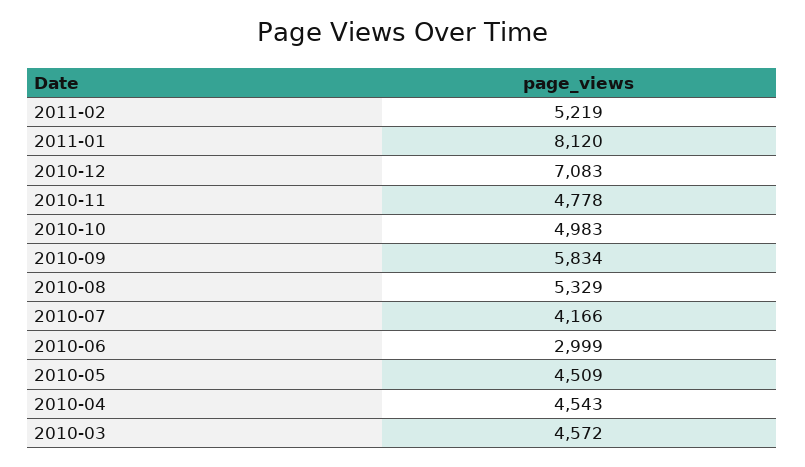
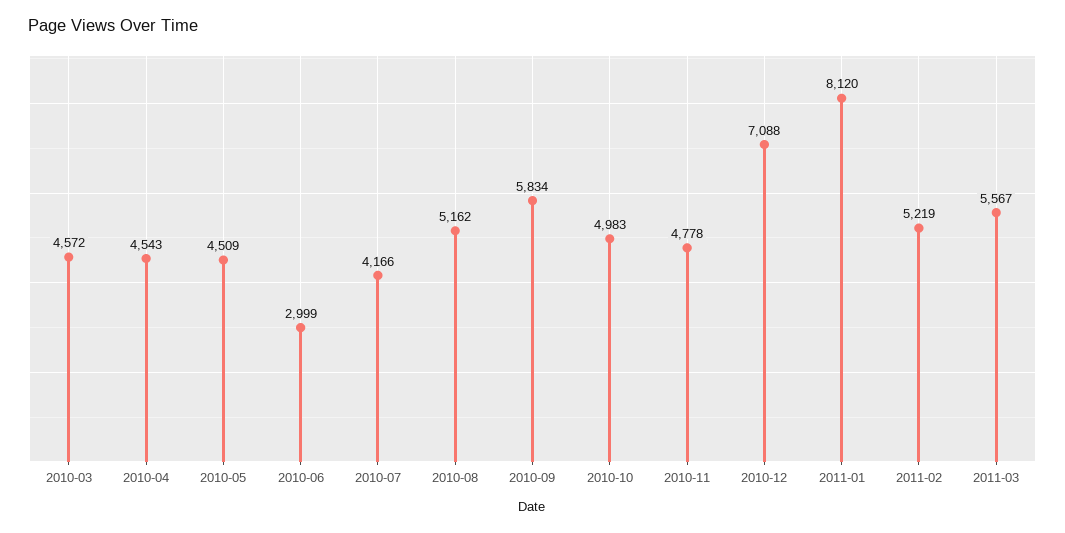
2010-12: 7083 -> 7088
2010-08: 5329 -> 5162
2011-03: none -> 5567

